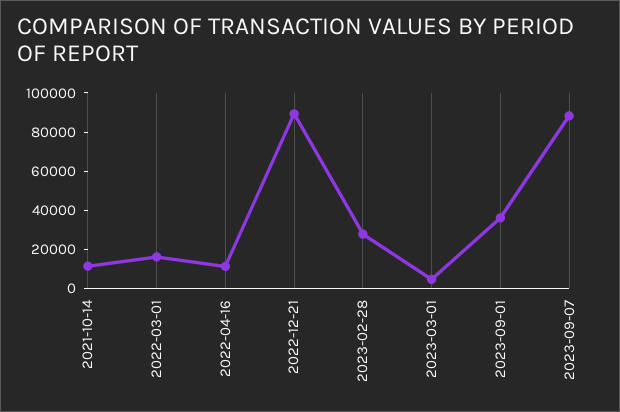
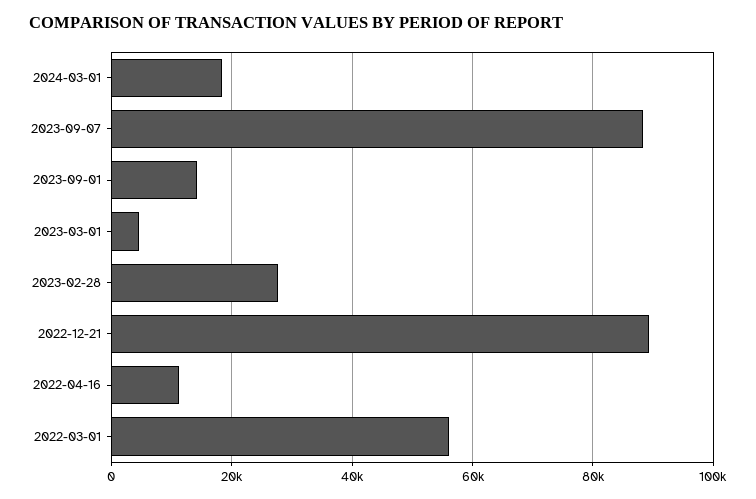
2021-10-14: 10000 -> none
2022-03-01: 15000 -> 56000
2023-09-01: 35000 -> 14000
2024-03-01: none -> 18000

